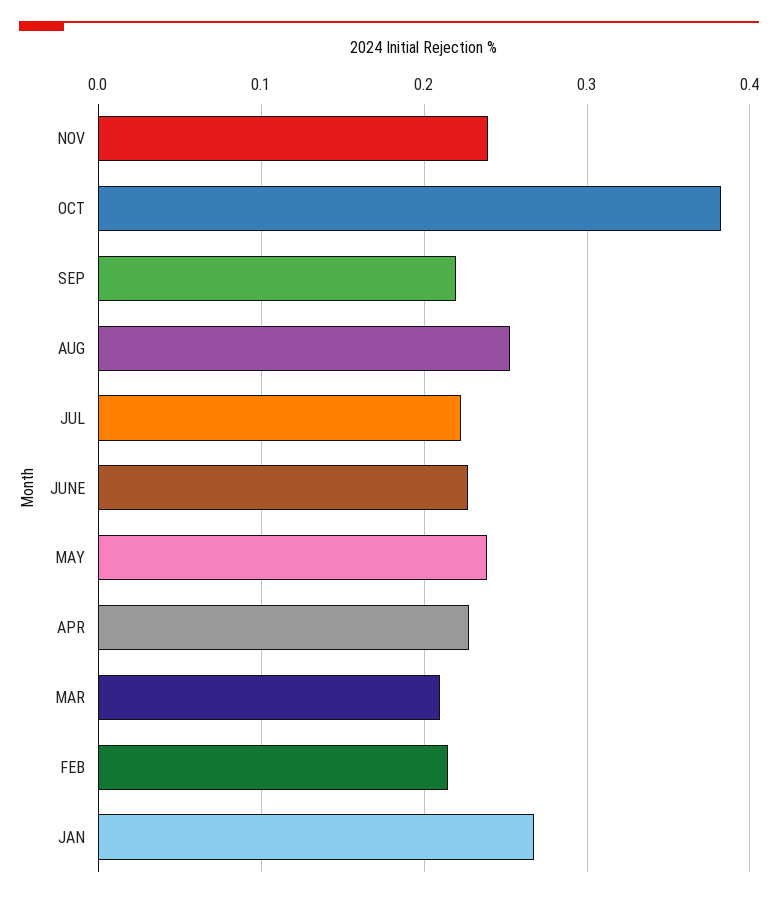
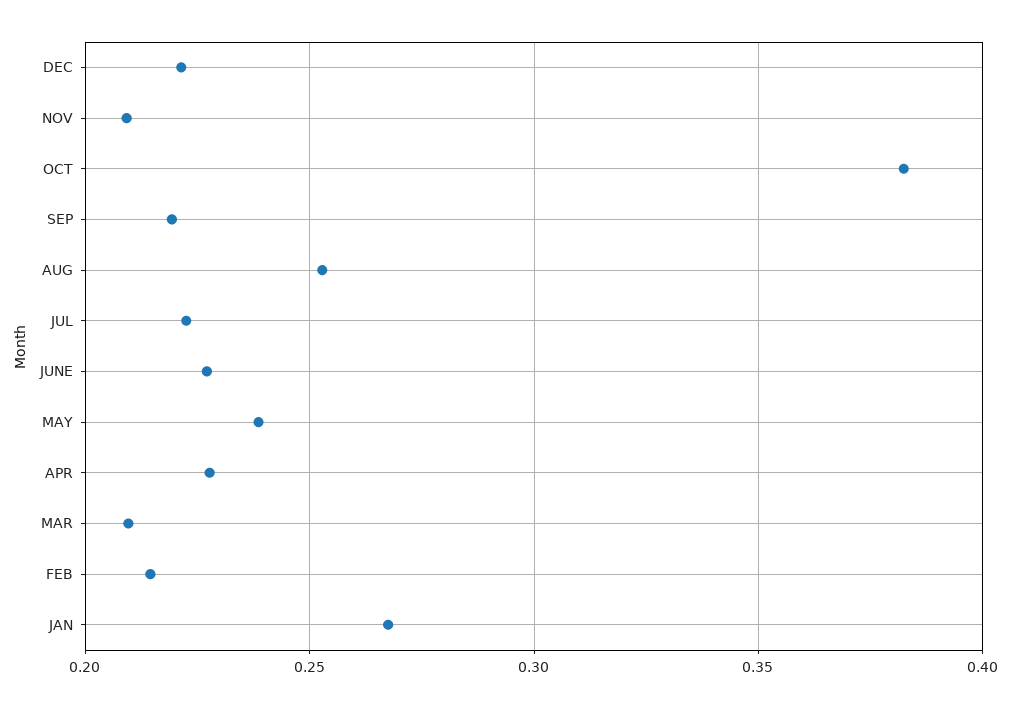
NOV: 0.24 -> 0.21
DEC: none -> 0.22

